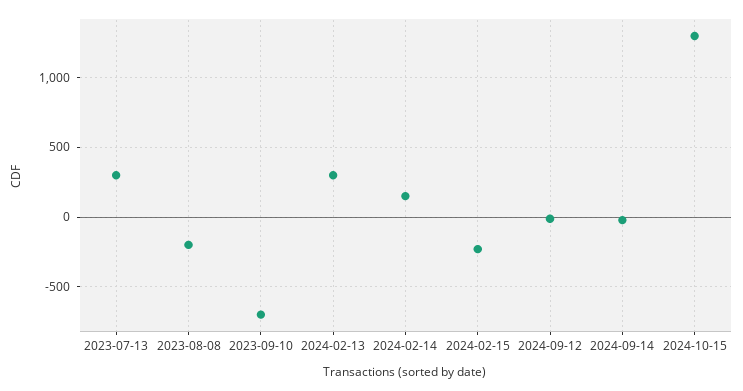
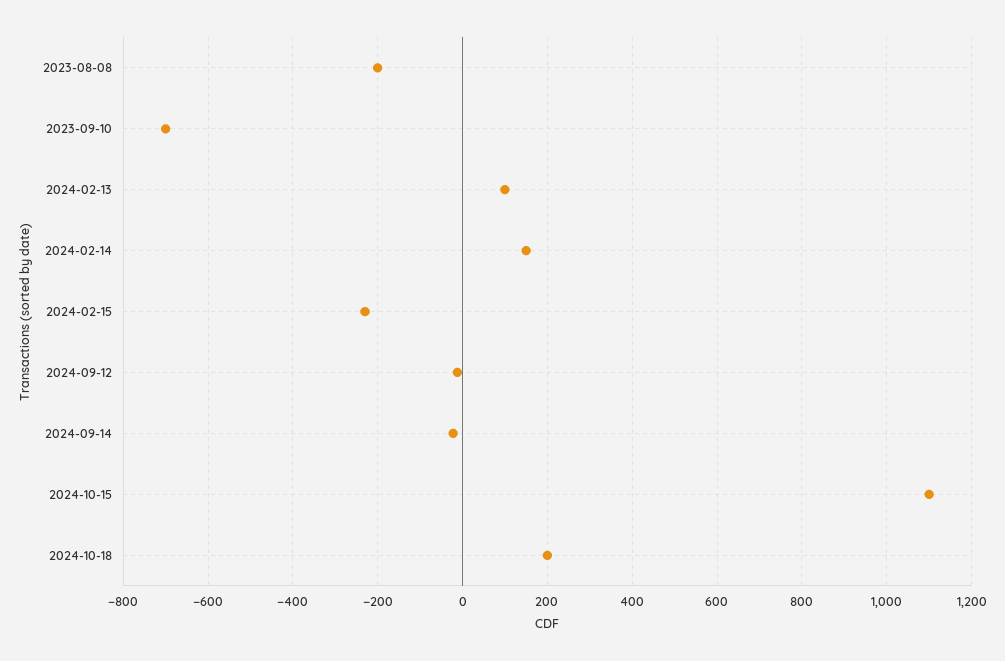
2023-07-13: 300 -> none
2024-02-13: 300 -> 100
2024-10-15: 1300 -> 1100
2024-10-18: none -> 200

